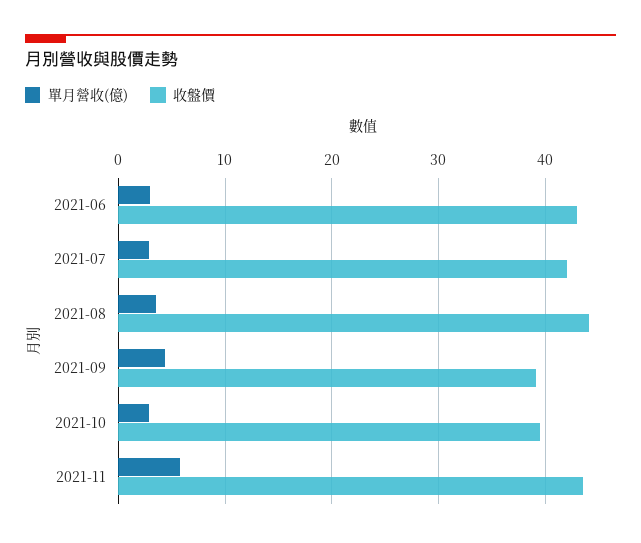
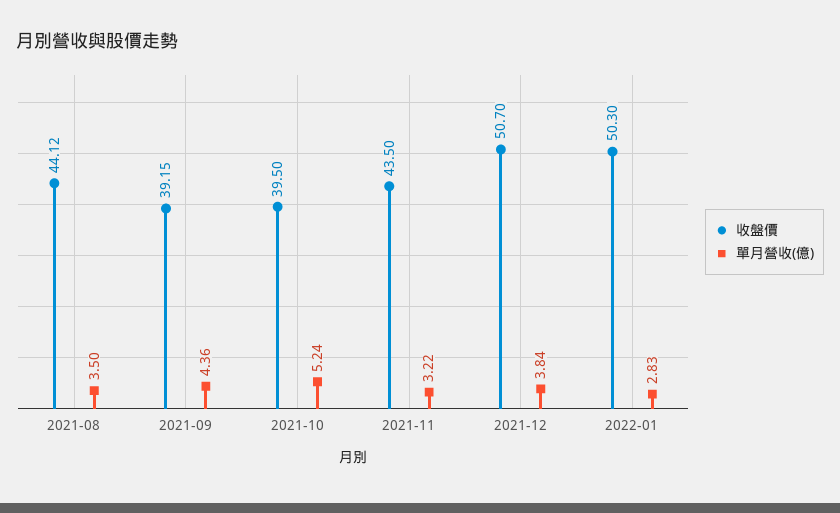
單月營收(億), 2021-06: 3 -> none
收盤價, 2021-06: 43 -> none
單月營收(億), 2021-07: 3 -> none
收盤價, 2021-07: 42 -> none
單月營收(億), 2021-10: 3 -> 5.24
單月營收(億), 2021-11: 6 -> 3.22
收盤價, 2021-12: none -> 50.7
單月營收(億), 2021-12: none -> 3.84
收盤價, 2022-01: none -> 50.3
單月營收(億), 2022-01: none -> 2.83

